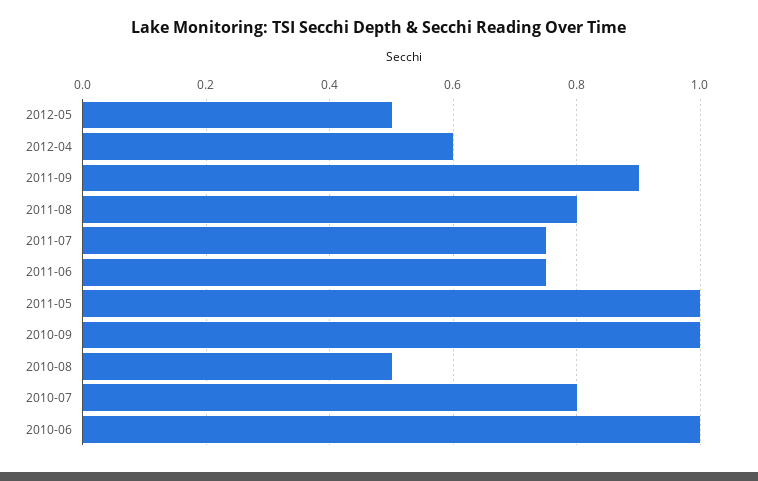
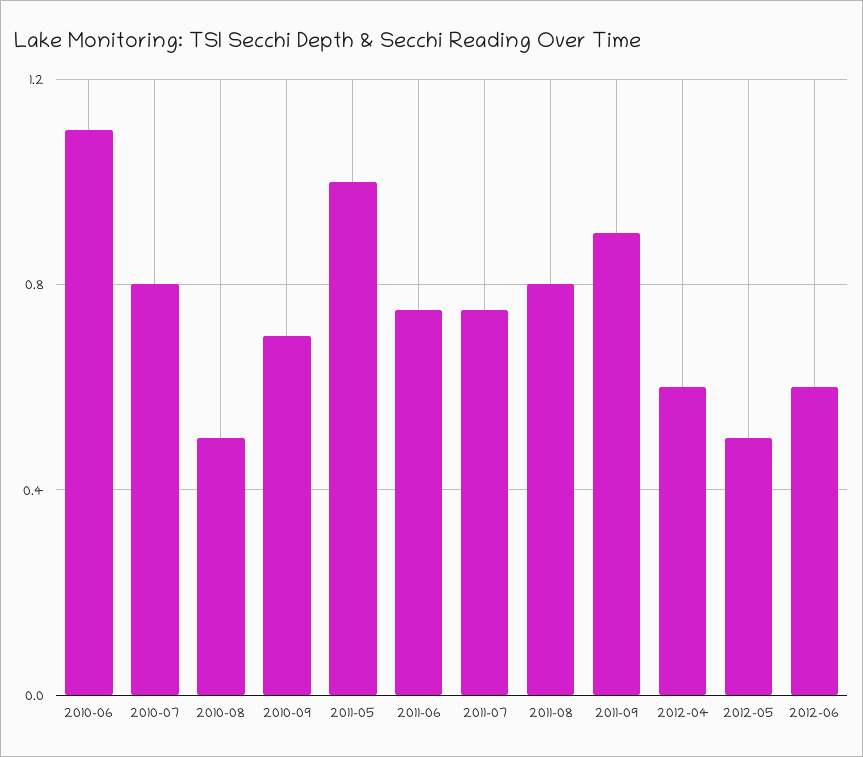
2010-09: 1 -> 0.7
2010-06: 1 -> 1.1
2012-06: none -> 0.6

